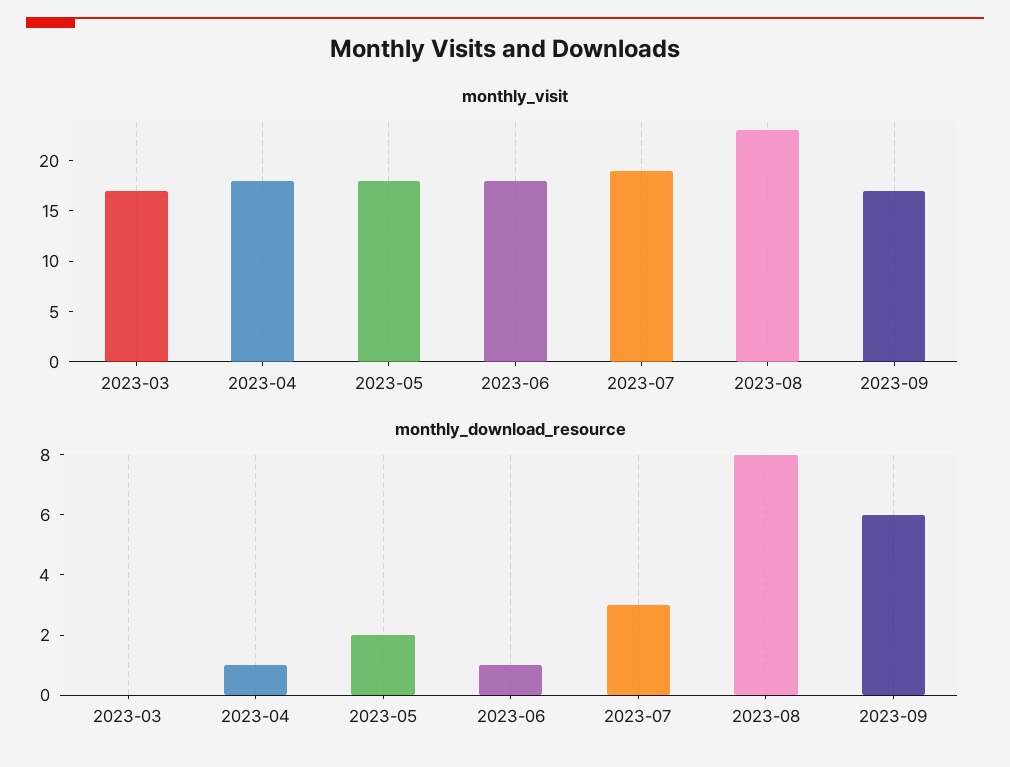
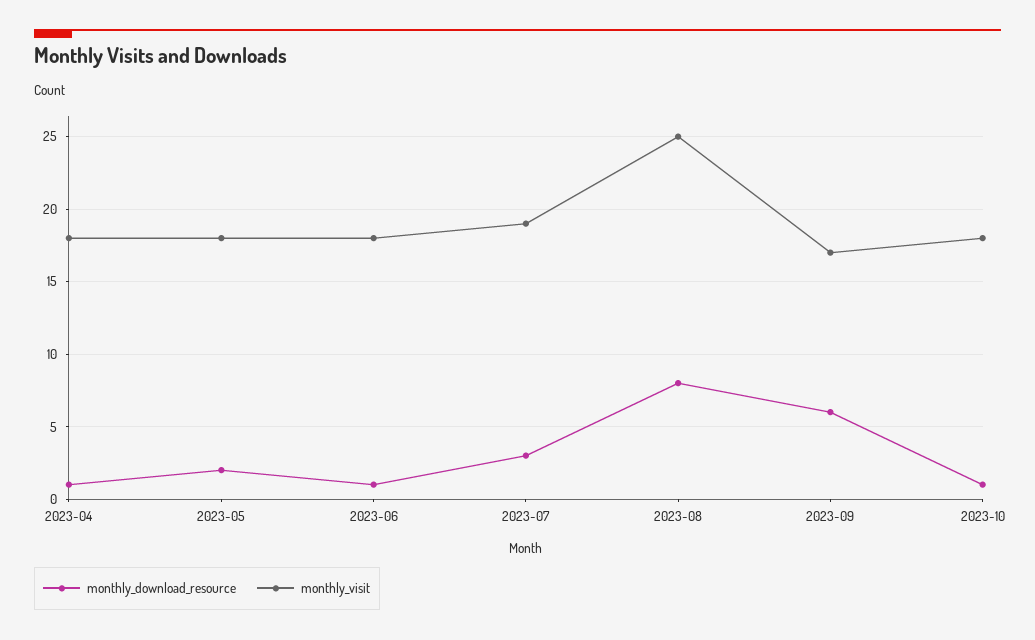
monthly_visit, 2023-03: 17 -> none
monthly_visit, 2023-08: 23 -> 25
monthly_download_resource, 2023-03: 0 -> none
monthly_download_resource, 2023-10: none -> 1
monthly_visit, 2023-10: none -> 18

